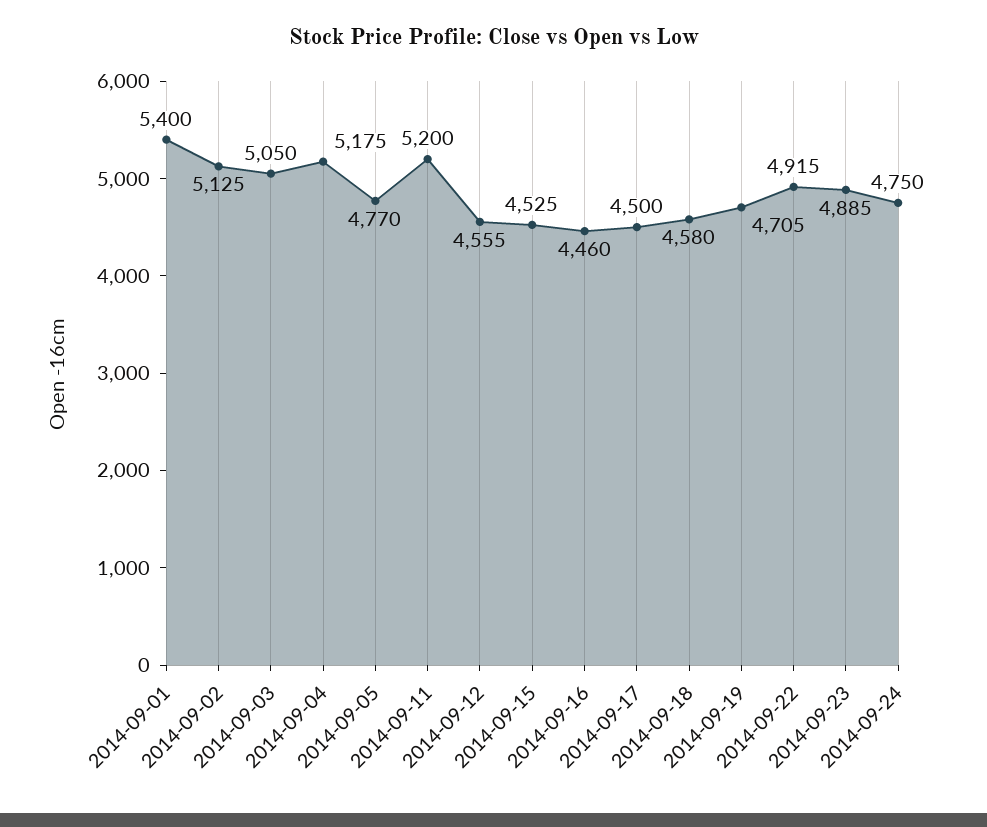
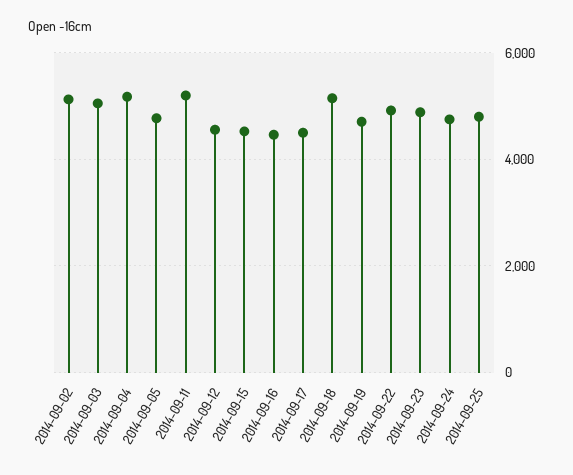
2014-09-01: 5400 -> none
2014-09-18: 4580 -> 5200
2014-09-25: none -> 4800

